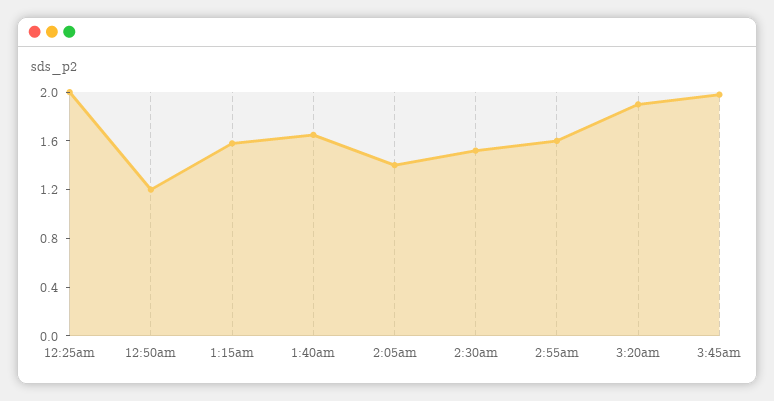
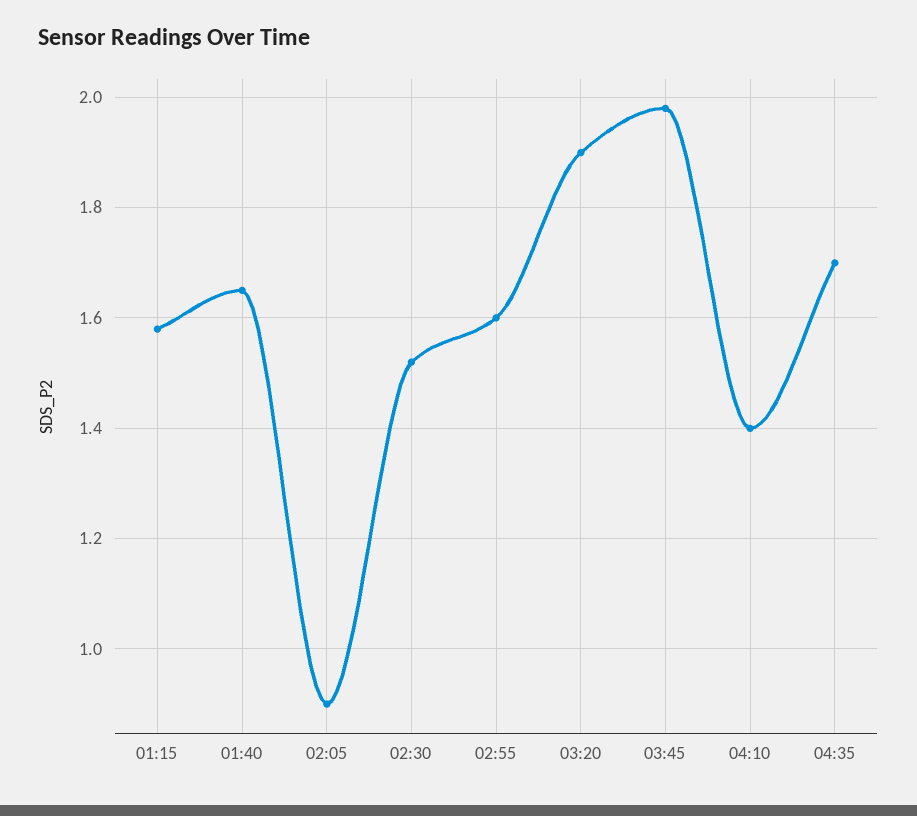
12:25am: 2 -> none
12:50am: 1.2 -> none
2:05am: 1.4 -> 0.9
04:10: none -> 1.4
04:35: none -> 1.7

